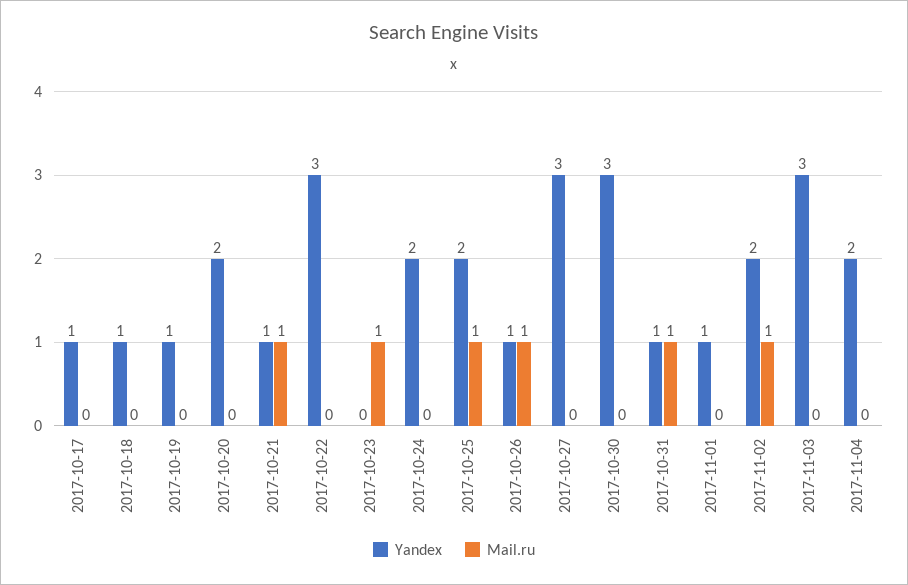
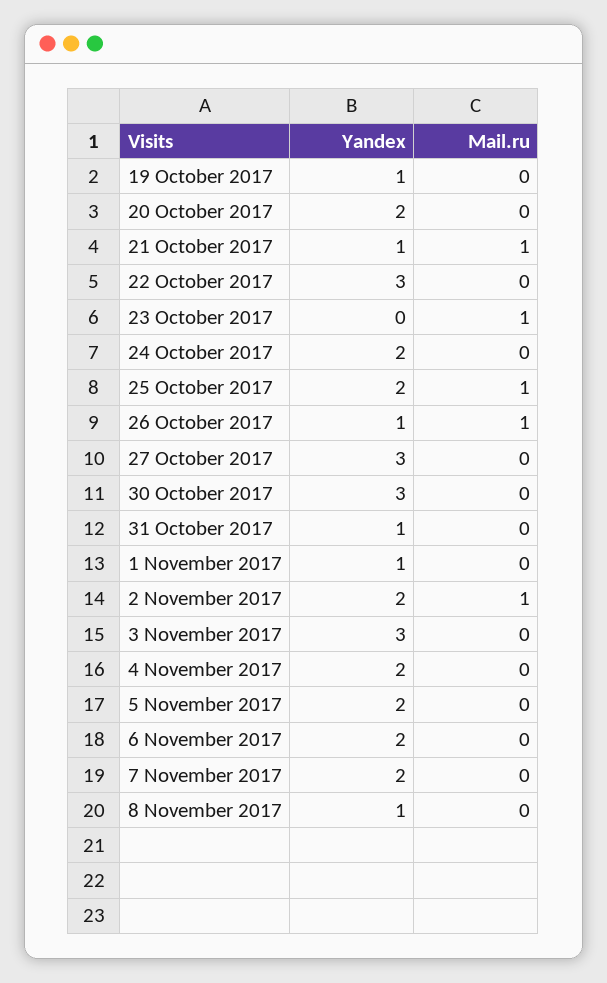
Yandex, 2017-10-17: 1 -> none
Mail.ru, 2017-10-17: 0 -> none
Yandex, 2017-10-18: 1 -> none
Mail.ru, 2017-10-18: 0 -> none
Mail.ru, 2017-10-31: 1 -> 0
Yandex, 5 November 2017: none -> 2
Mail.ru, 5 November 2017: none -> 0
Yandex, 6 November 2017: none -> 2
Mail.ru, 6 November 2017: none -> 0
Yandex, 7 November 2017: none -> 2
Mail.ru, 7 November 2017: none -> 0
Yandex, 8 November 2017: none -> 1
Mail.ru, 8 November 2017: none -> 0

